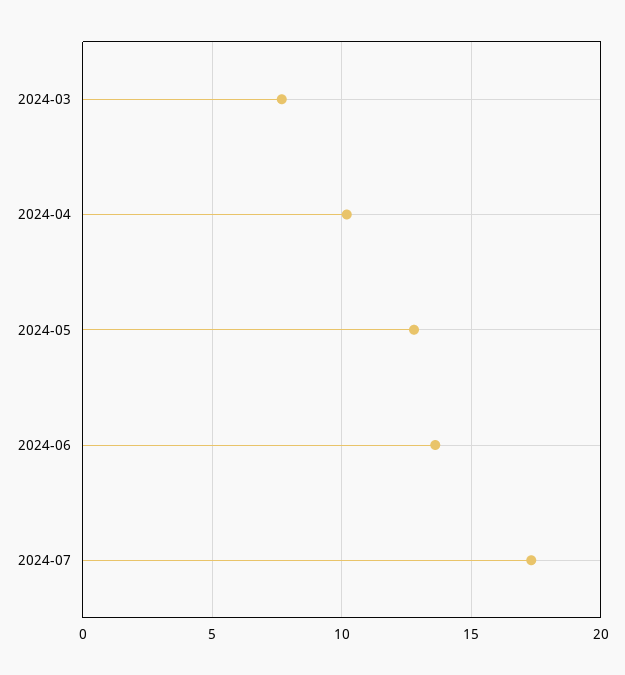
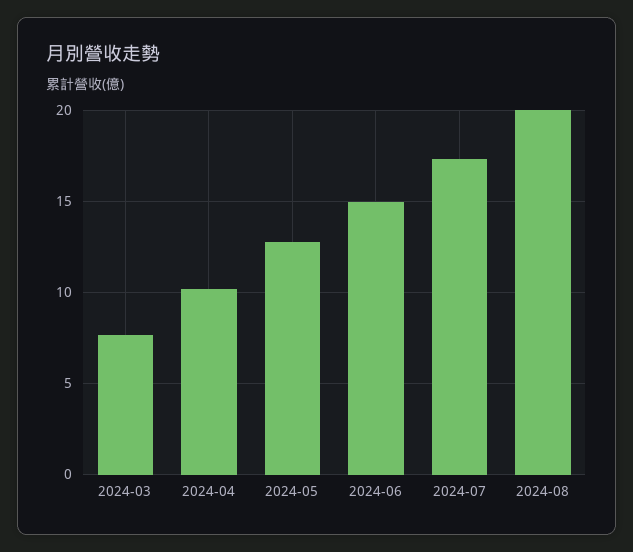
2024-06: 13.5 -> 15
2024-08: none -> 20

